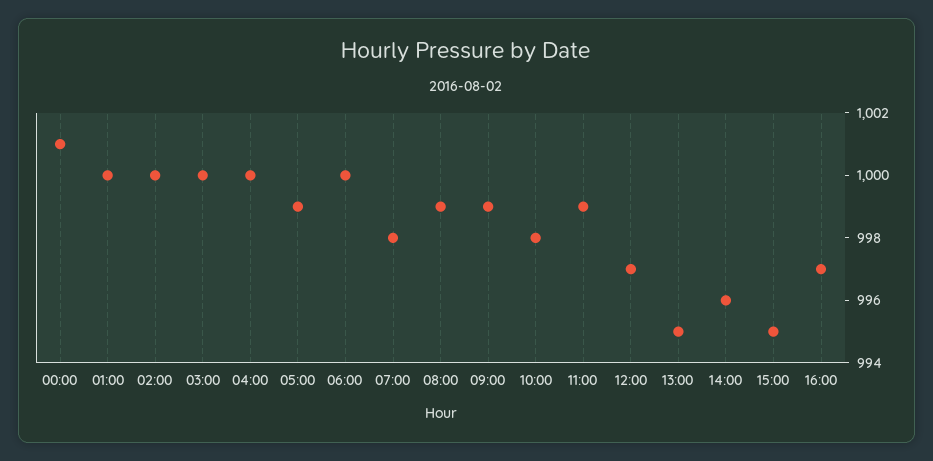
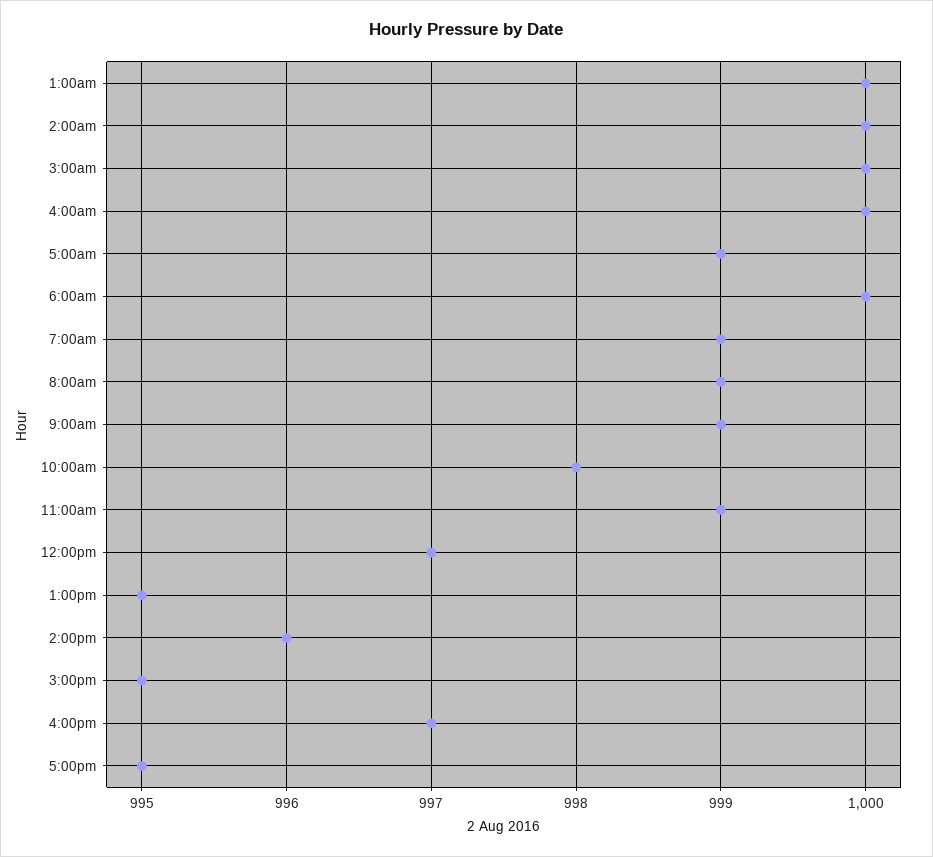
00:00: 1001 -> none
07:00: 998 -> 999
5:00pm: none -> 995

